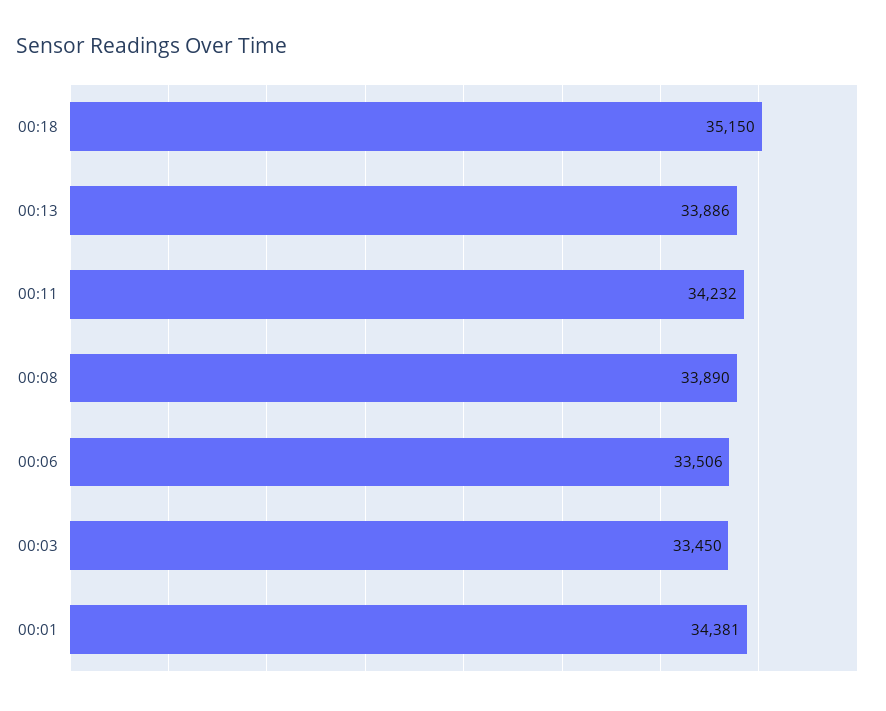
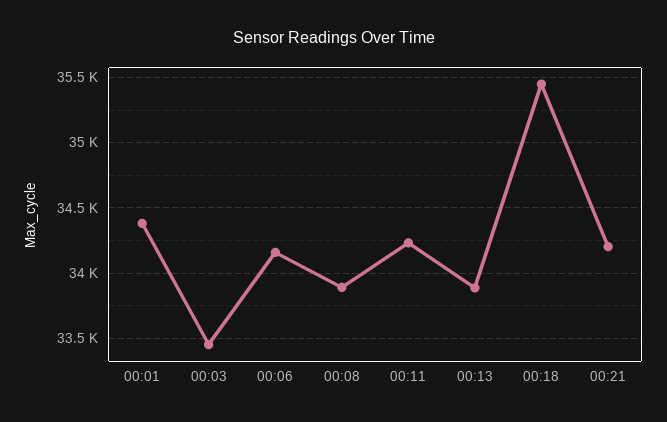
00:18: 35150 -> 35450
00:06: 33506 -> 34150
00:21: none -> 34200

